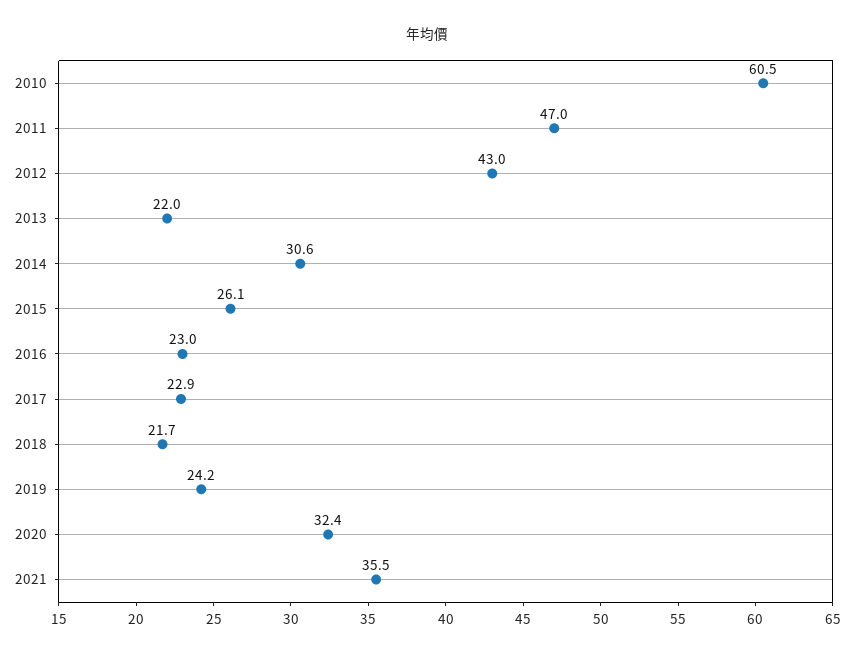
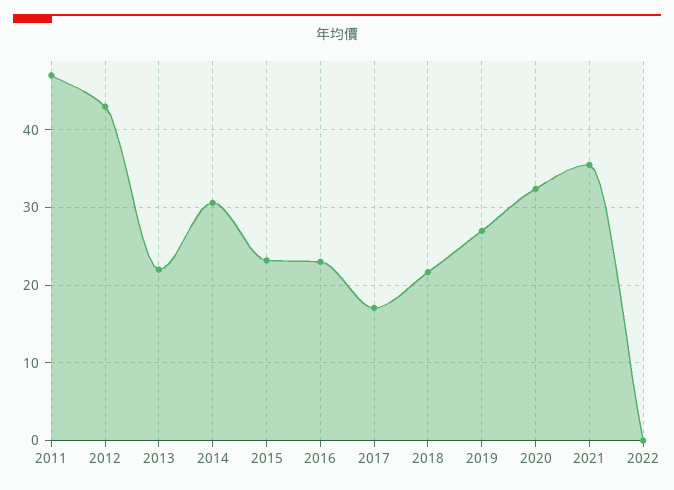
2010: 60.5 -> none
2015: 26.1 -> 23
2017: 22.9 -> 17
2019: 24.2 -> 27
2022: none -> 0

